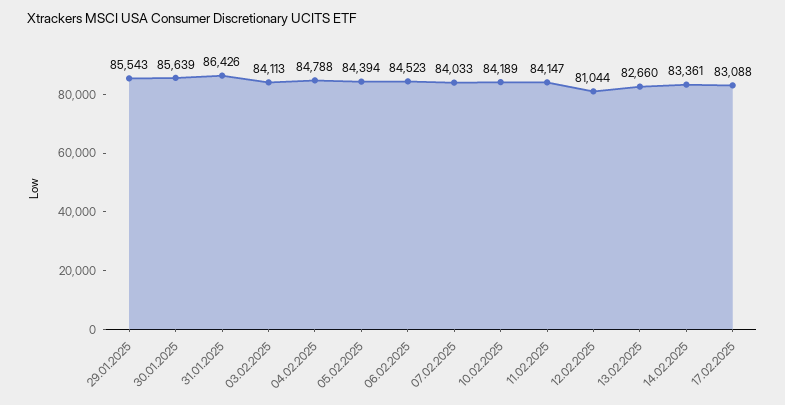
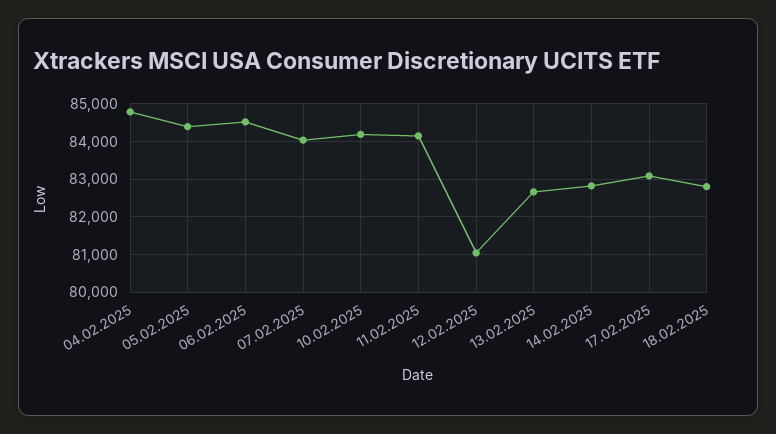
29.01.2025: 85543 -> none
30.01.2025: 85639 -> none
31.01.2025: 86426 -> none
03.02.2025: 84113 -> none
14.02.2025: 83361 -> 82800
18.02.2025: none -> 82800

